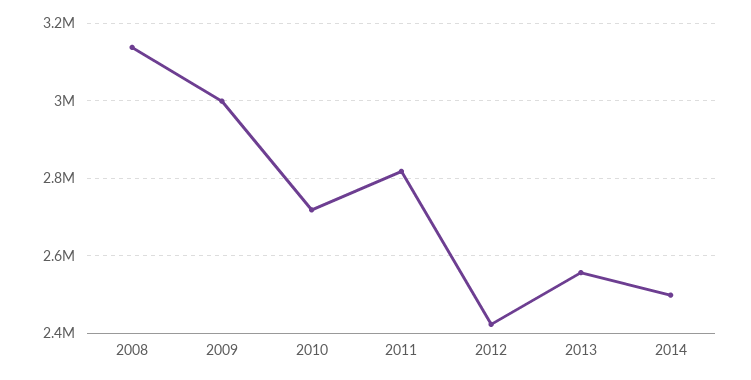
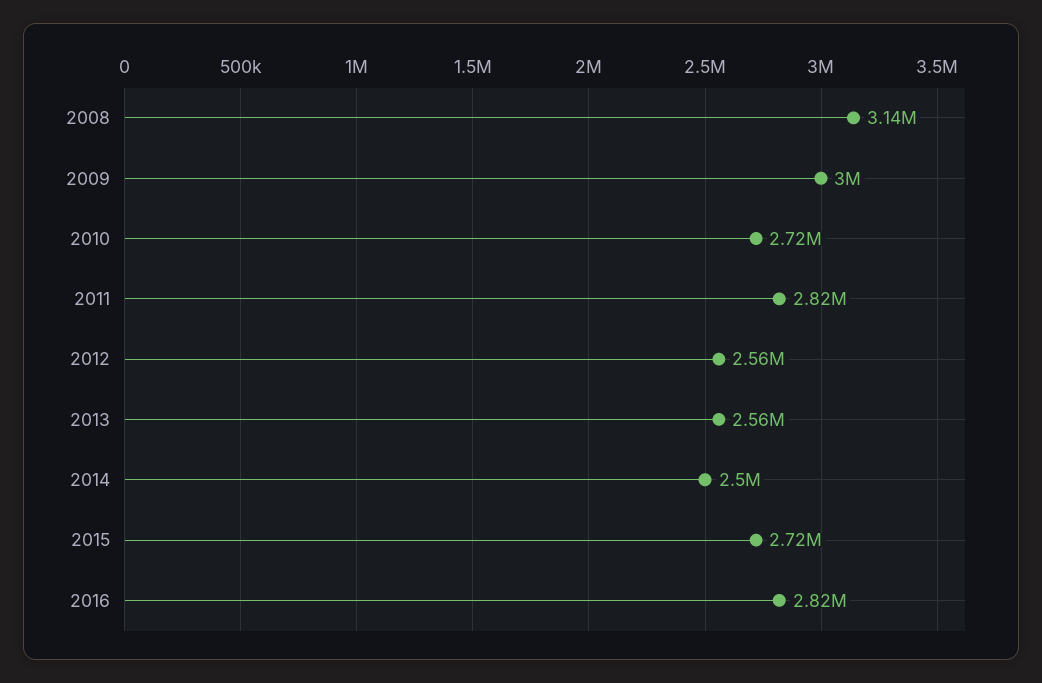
2012: 2420000 -> 2560000
2015: none -> 2720000
2016: none -> 2820000

